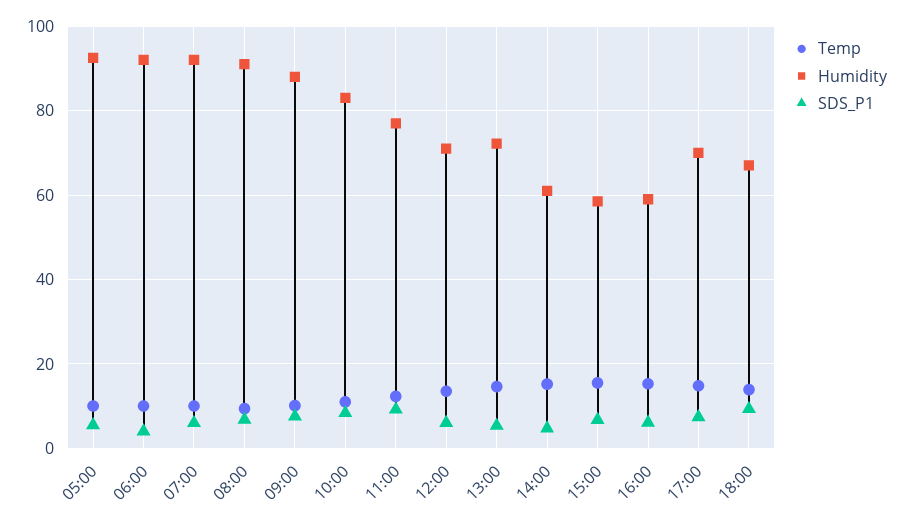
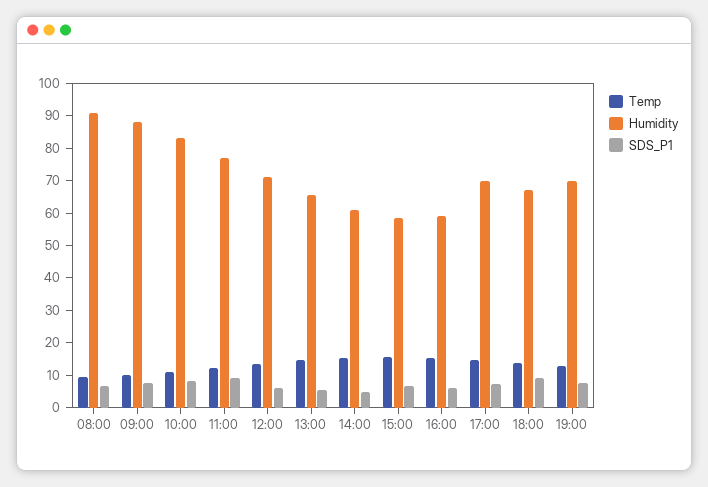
Temp, 05:00: 10 -> none
Humidity, 05:00: 92 -> none
SDS_P1, 05:00: 6 -> none
Temp, 06:00: 10 -> none
Humidity, 06:00: 92 -> none
SDS_P1, 06:00: 4 -> none
Temp, 07:00: 10 -> none
Humidity, 07:00: 92 -> none
SDS_P1, 07:00: 6 -> none
Humidity, 13:00: 72 -> 65
Temp, 19:00: none -> 12.5
Humidity, 19:00: none -> 70
SDS_P1, 19:00: none -> 7.5

